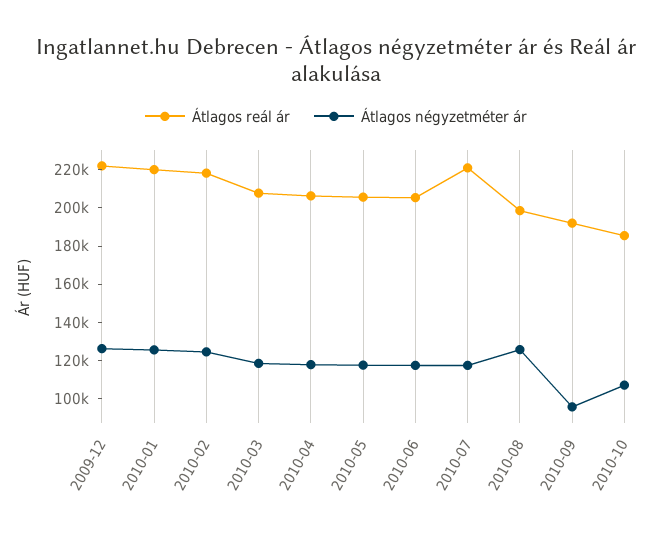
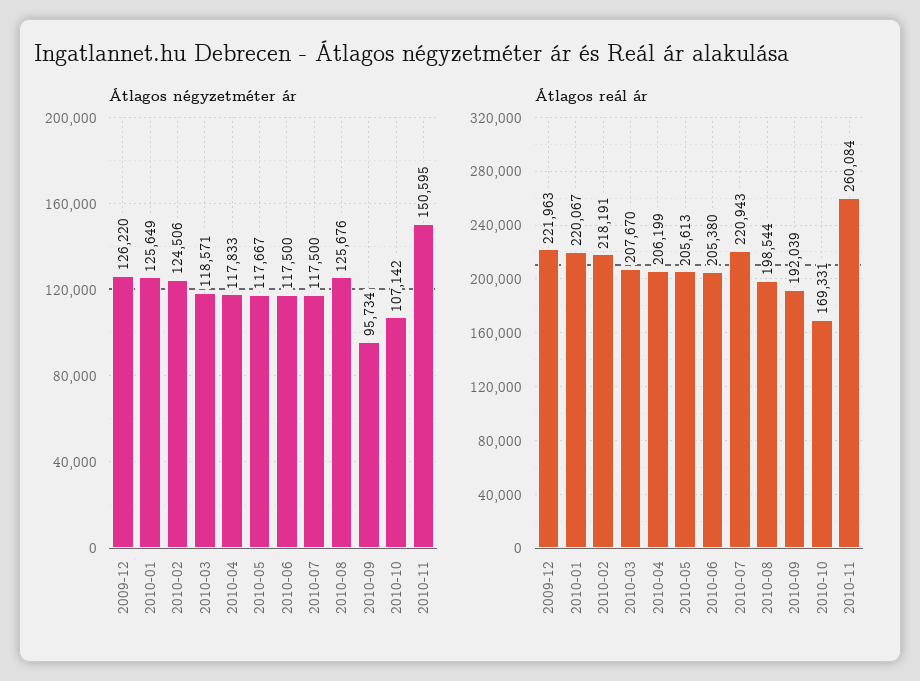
Átlagos reál ár, 2010-10: 185000 -> 169331
Átlagos négyzetméter ár, 2010-11: none -> 150595
Átlagos reál ár, 2010-11: none -> 260084

